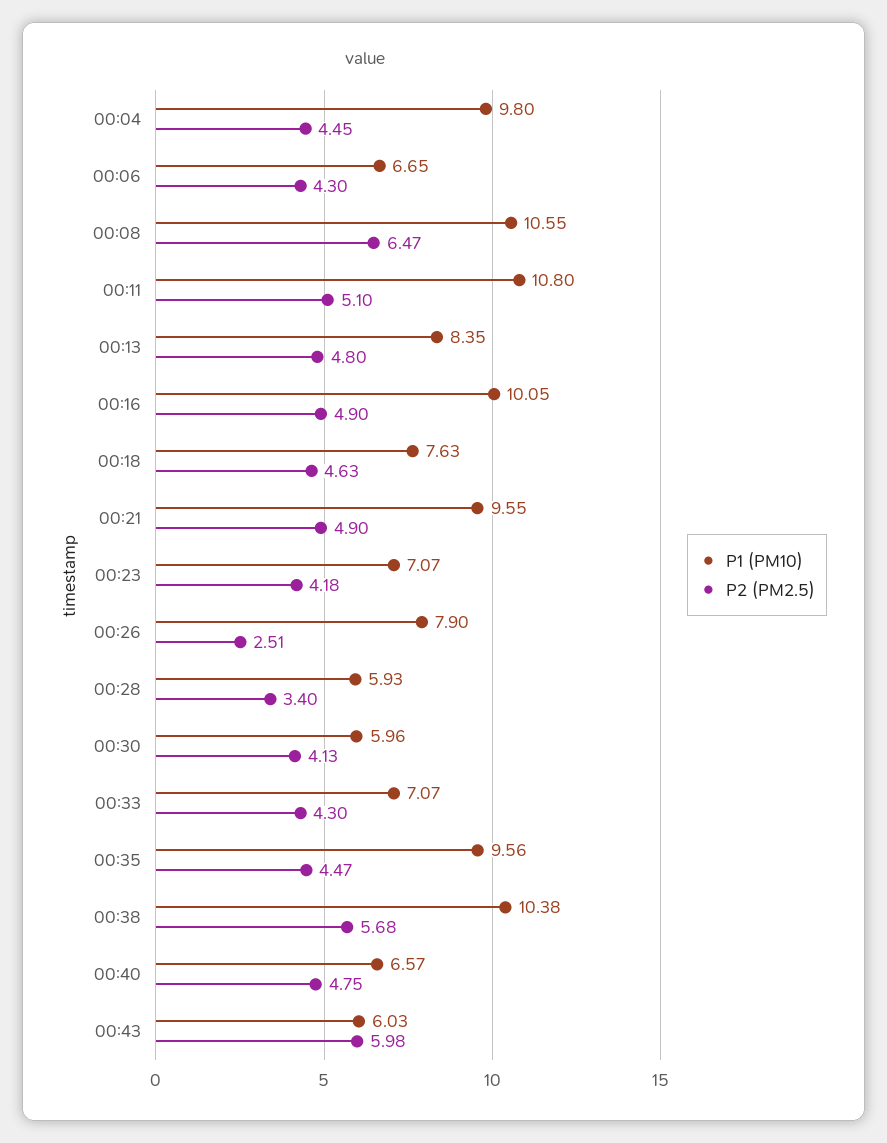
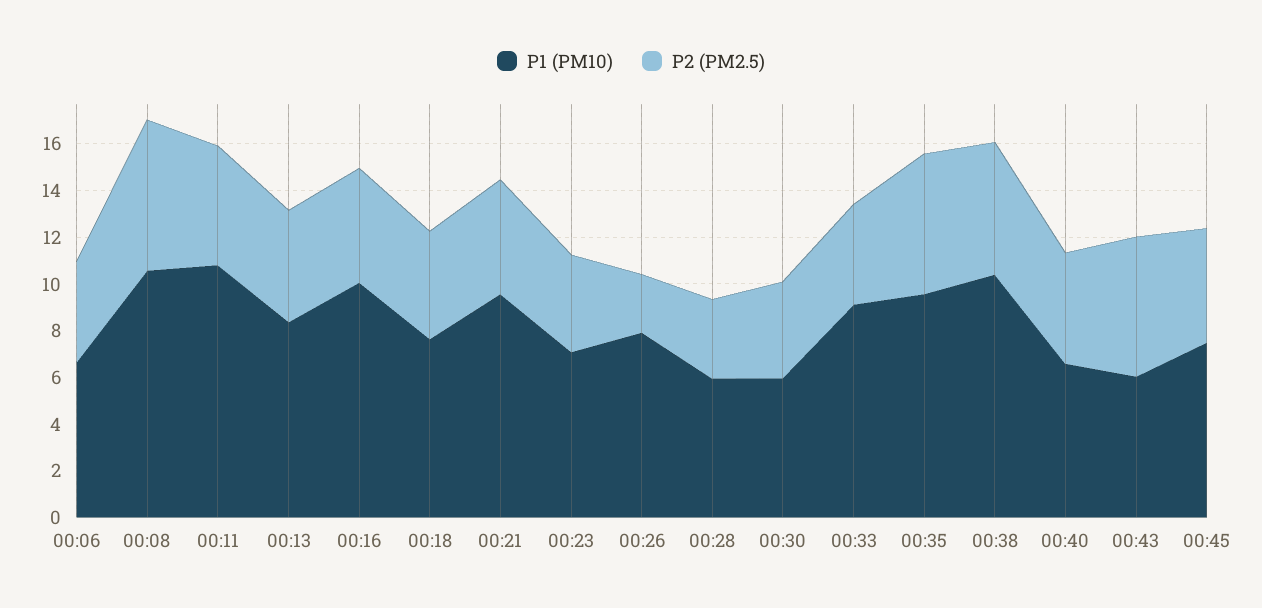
P1 (PM10), 00:04: 9.8 -> none
P2 (PM2.5), 00:04: 4.45 -> none
P1 (PM10), 00:33: 7.07 -> 9
P2 (PM2.5), 00:35: 4.47 -> 6
P1 (PM10), 00:45: none -> 7.5
P2 (PM2.5), 00:45: none -> 5

